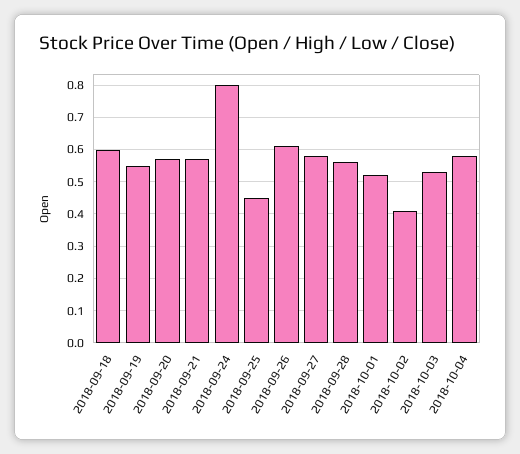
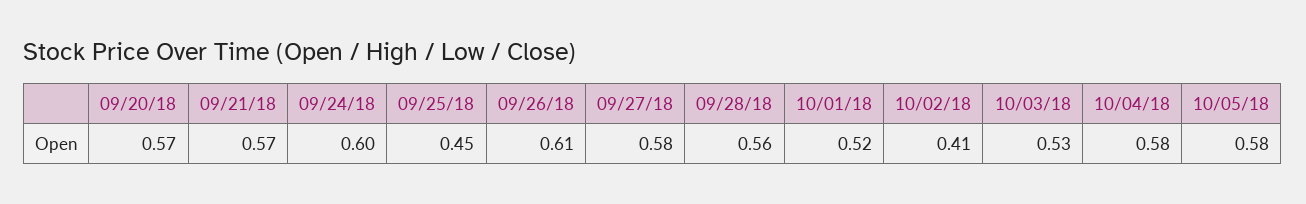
2018-09-18: 0.6 -> none
2018-09-19: 0.55 -> none
2018-09-24: 0.8 -> 0.6
10/05/18: none -> 0.58

